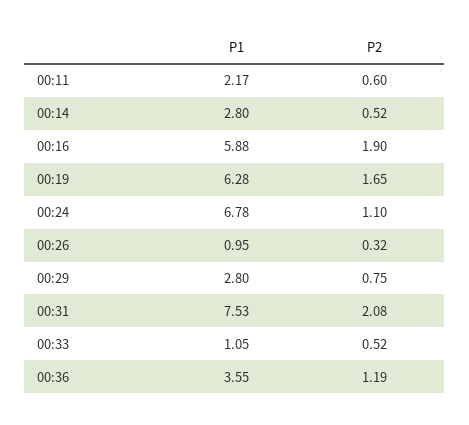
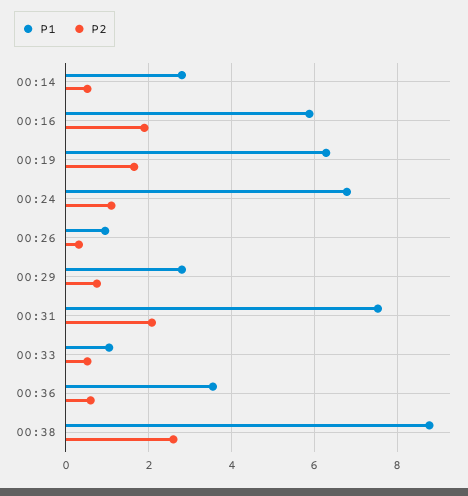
P1, 00:11: 2.17 -> none
P2, 00:11: 0.6 -> none
P2, 00:36: 1.19 -> 0.6
P1, 00:38: none -> 8.8
P2, 00:38: none -> 2.6

